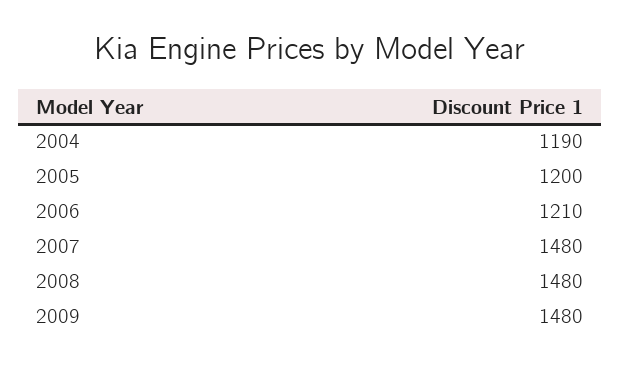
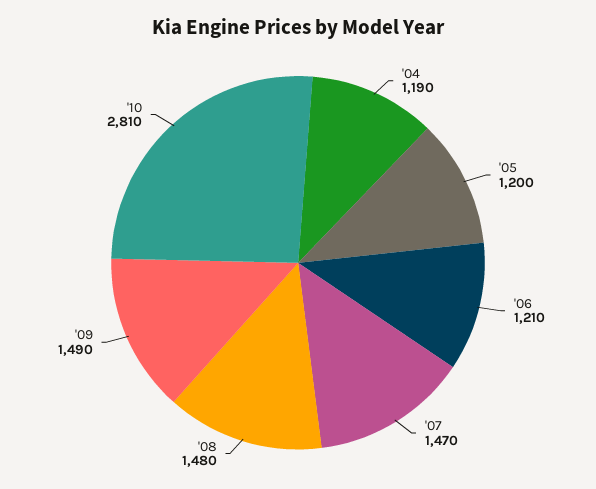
2007: 1480 -> 1470
2009: 1480 -> 1490
'10: none -> 2810

